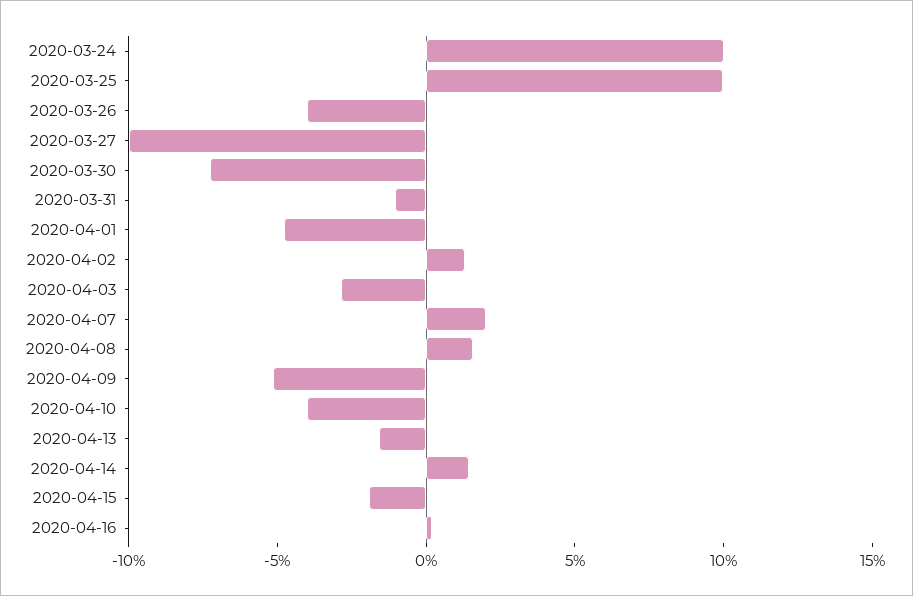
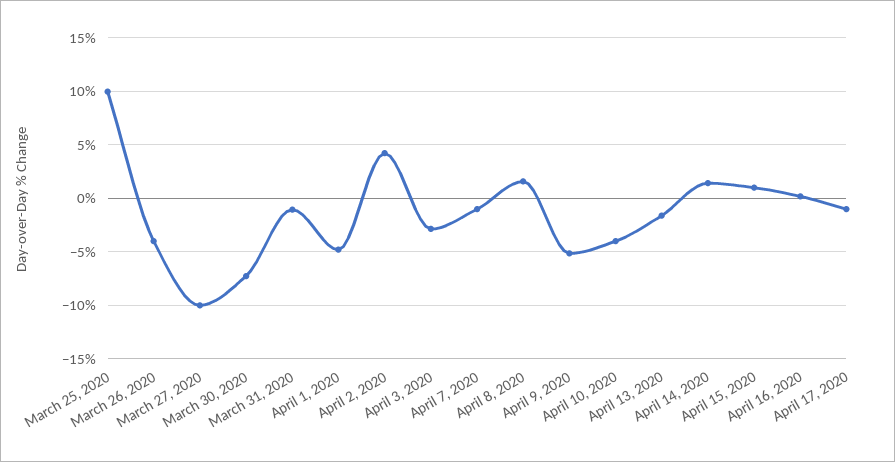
2020-03-24: 10 -> none
2020-04-02: 1 -> 4
2020-04-07: 2 -> -1
2020-04-15: -2 -> 1
April 17, 2020: none -> -1

